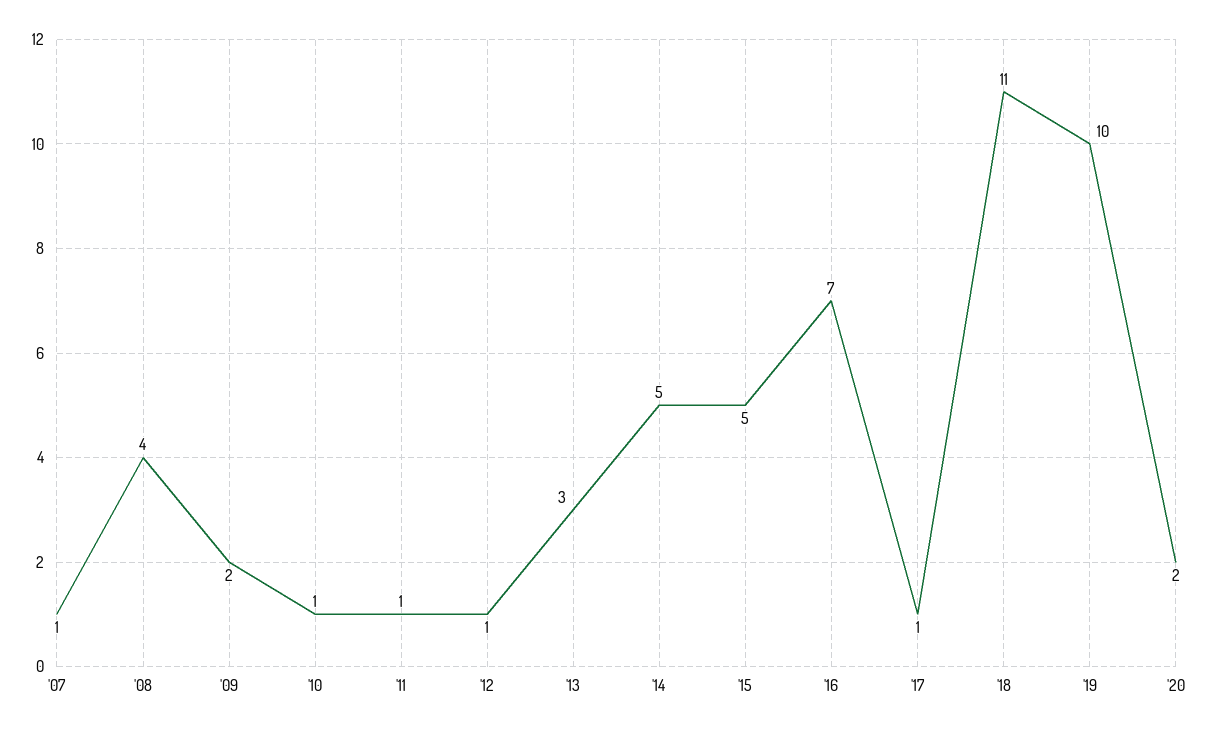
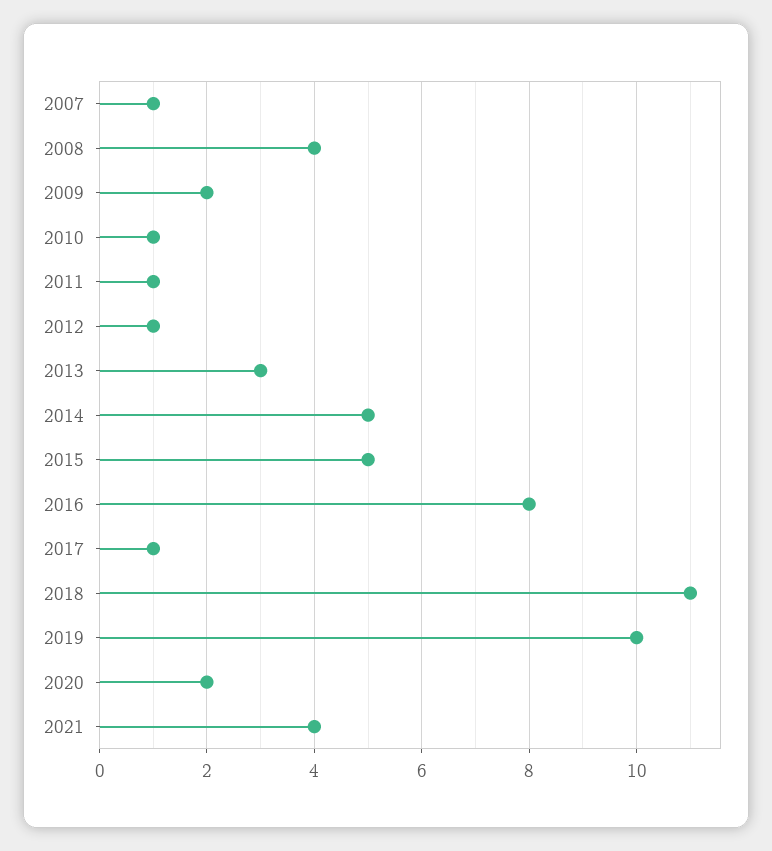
'16: 7 -> 8
2021: none -> 4

